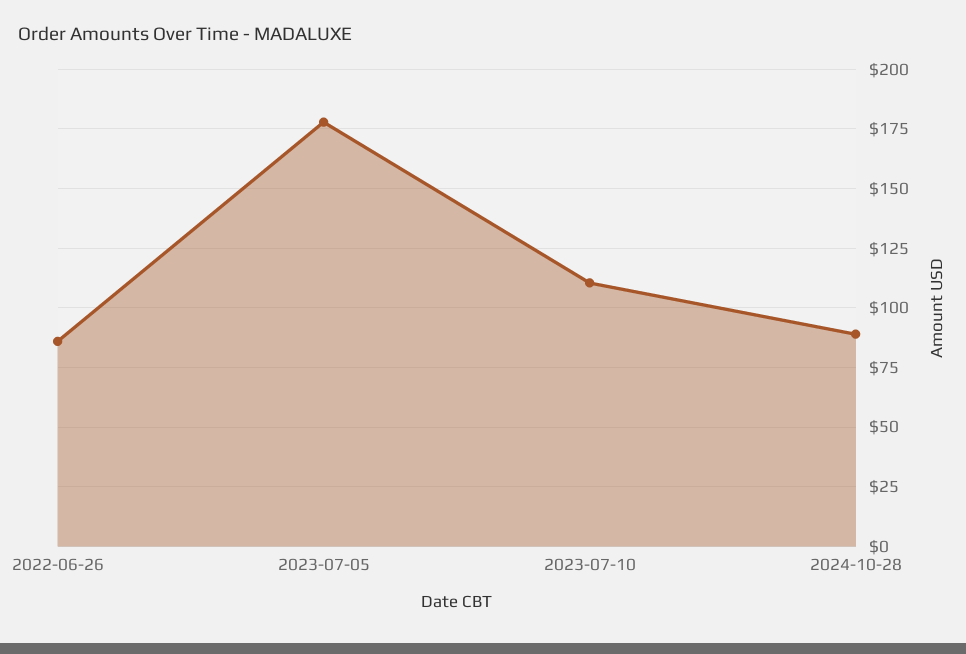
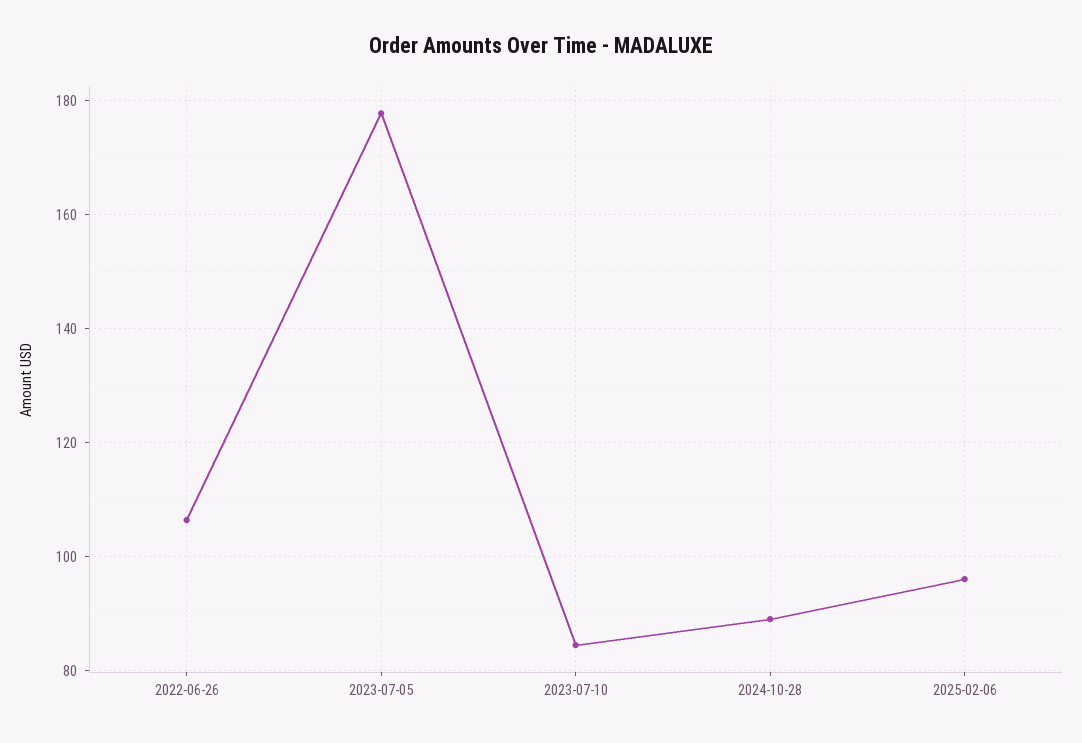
2022-06-26: 85 -> 106
2023-07-10: 110 -> 84
2025-02-06: none -> 96

